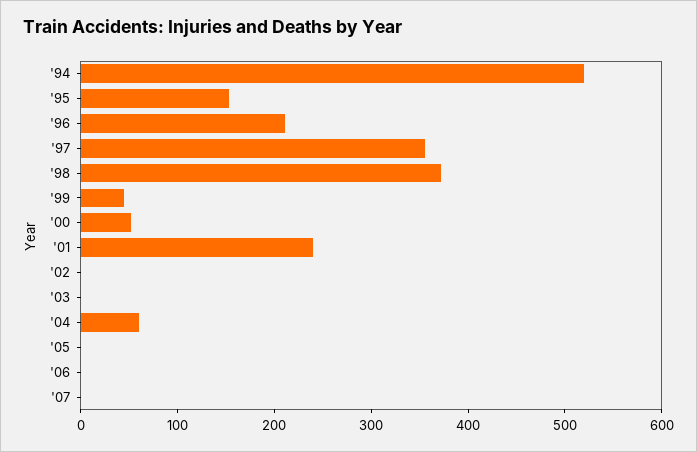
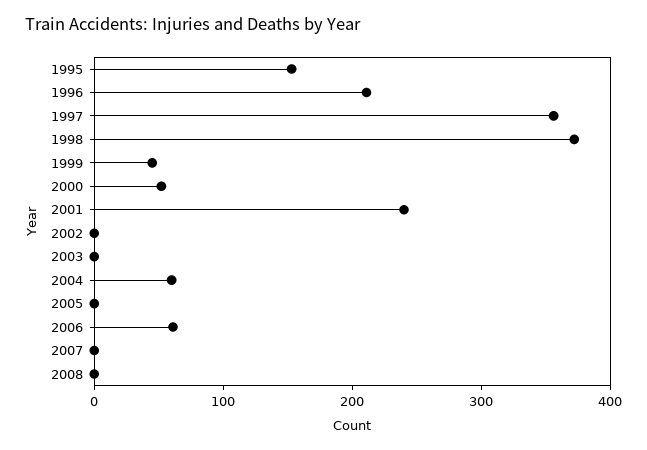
'94: 520 -> none
'06: 0 -> 60
2008: none -> 0

